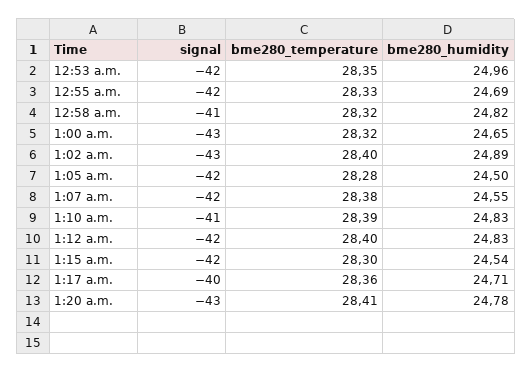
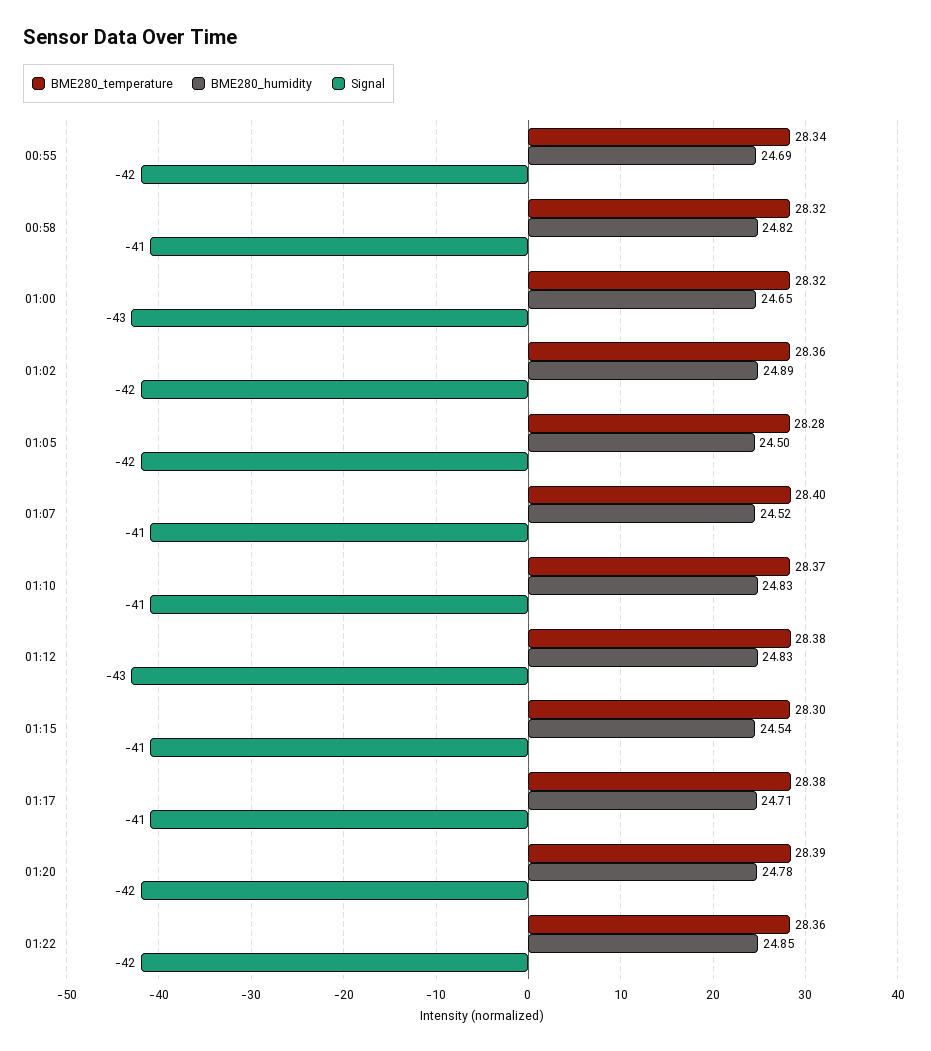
signal, 12:53 a.m.: -42 -> none
bme280_temperature, 12:53 a.m.: 28.35 -> none
bme280_humidity, 12:53 a.m.: 24.96 -> none
bme280_temperature, 12:55 a.m.: 28.33 -> 28.34
signal, 1:02 a.m.: -43 -> -42
bme280_temperature, 1:02 a.m.: 28.4 -> 28.36
signal, 1:07 a.m.: -42 -> -41
bme280_temperature, 1:07 a.m.: 28.38 -> 28.4
bme280_humidity, 1:07 a.m.: 24.55 -> 24.52
bme280_temperature, 1:10 a.m.: 28.39 -> 28.37
signal, 1:12 a.m.: -42 -> -43
bme280_temperature, 1:12 a.m.: 28.4 -> 28.38
signal, 1:15 a.m.: -42 -> -41
signal, 1:17 a.m.: -40 -> -41
bme280_temperature, 1:17 a.m.: 28.36 -> 28.38
signal, 1:20 a.m.: -43 -> -42
bme280_temperature, 1:20 a.m.: 28.41 -> 28.39
bme280_temperature, 01:22: none -> 28.36
bme280_humidity, 01:22: none -> 24.85
signal, 01:22: none -> -42

